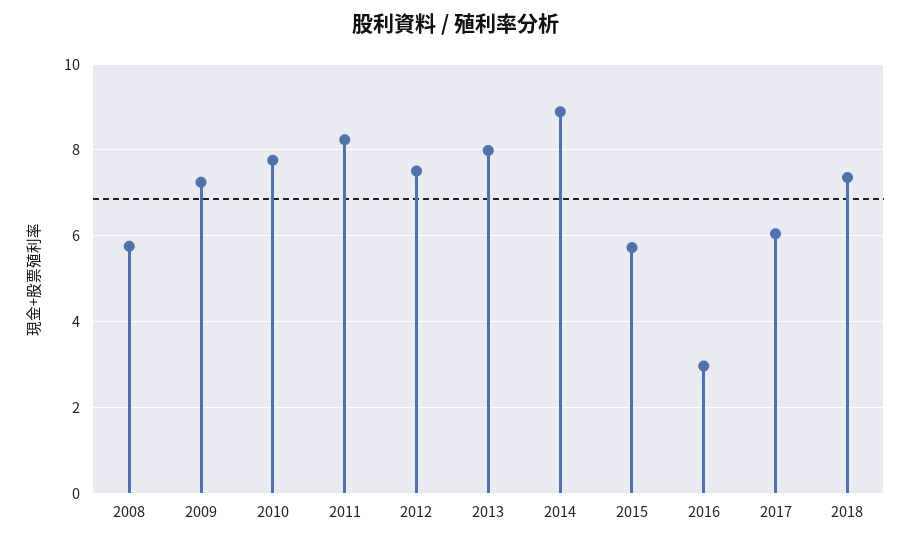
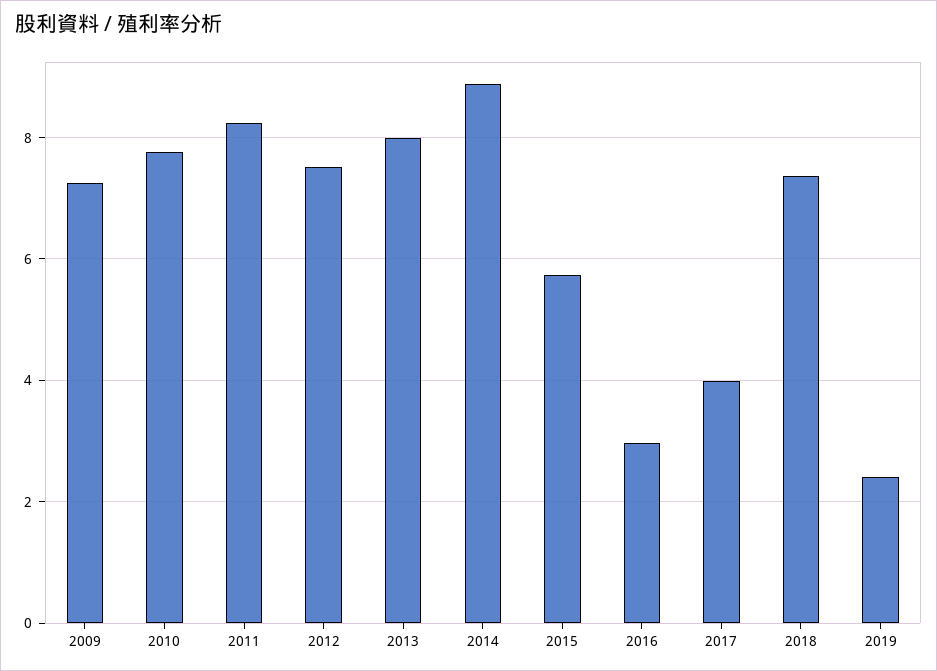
2008: 5.8 -> none
2017: 6 -> 4
2019: none -> 2.4

